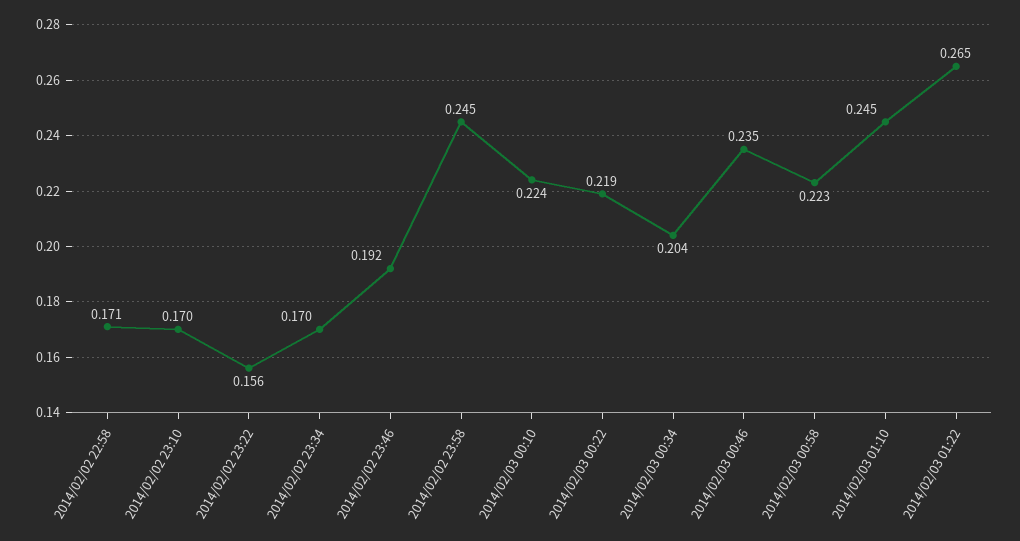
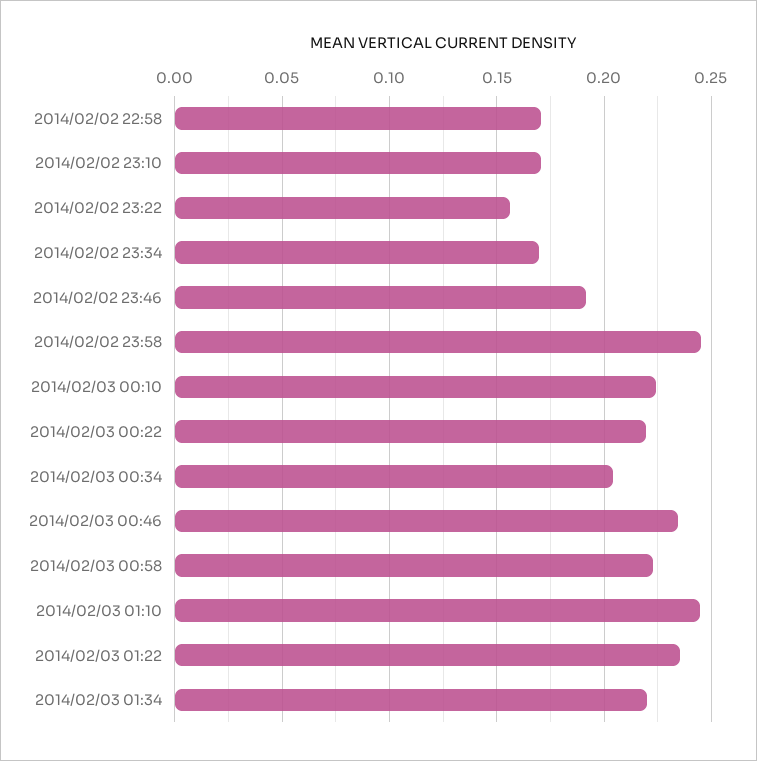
2014/02/03 01:22: 0.265 -> 0.235
2014/02/03 01:34: none -> 0.22

